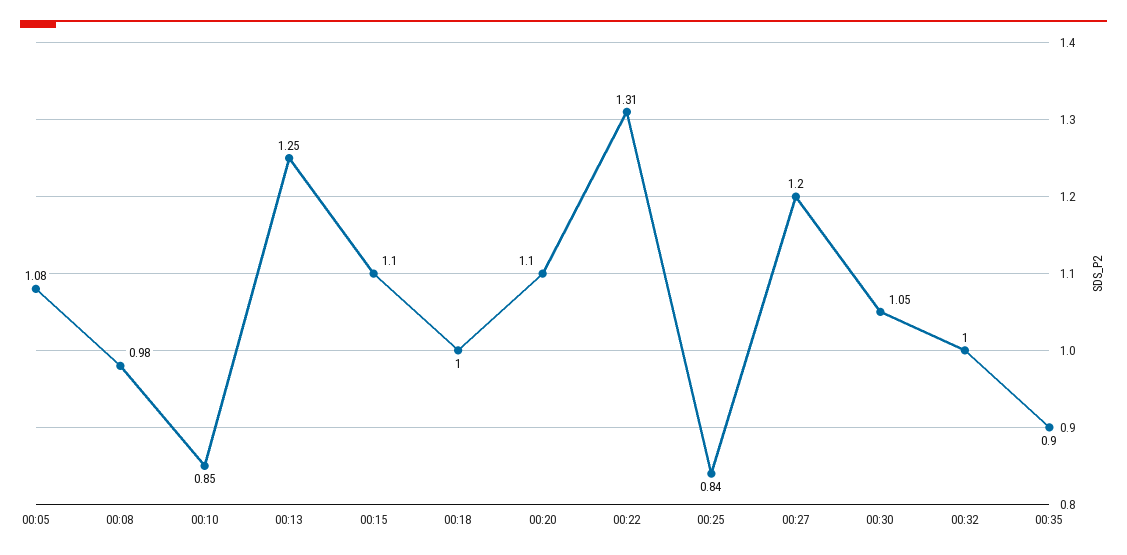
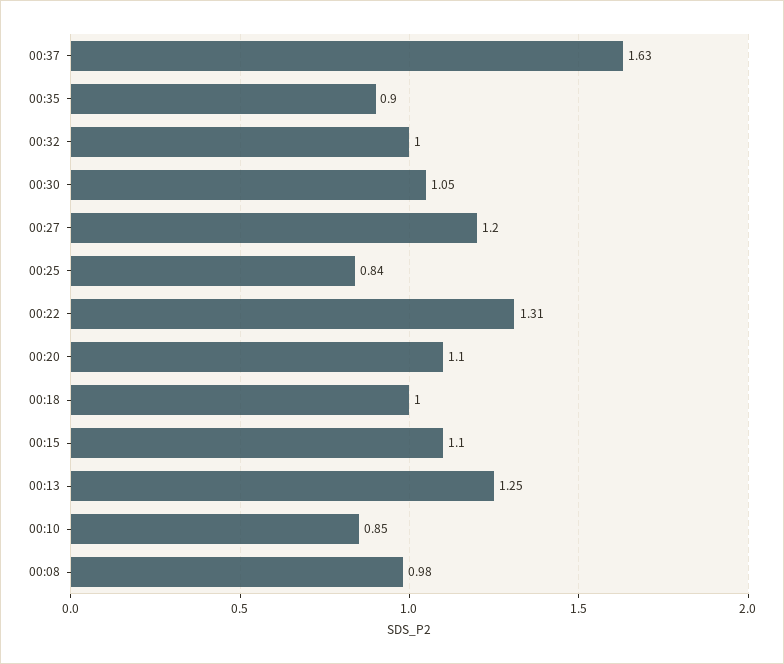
00:05: 1.08 -> none
00:37: none -> 1.63

